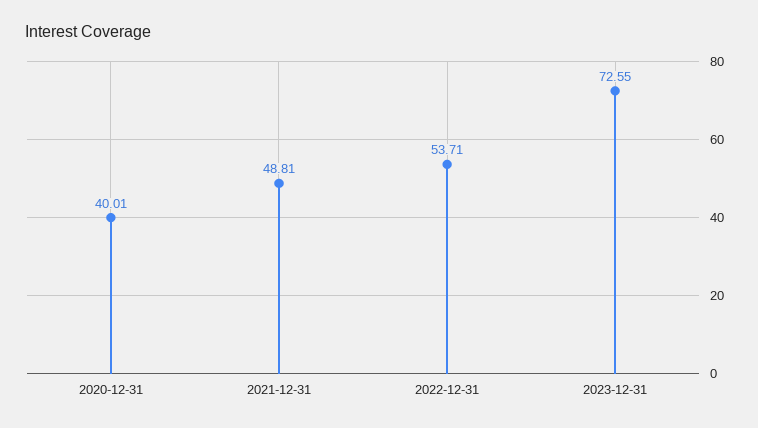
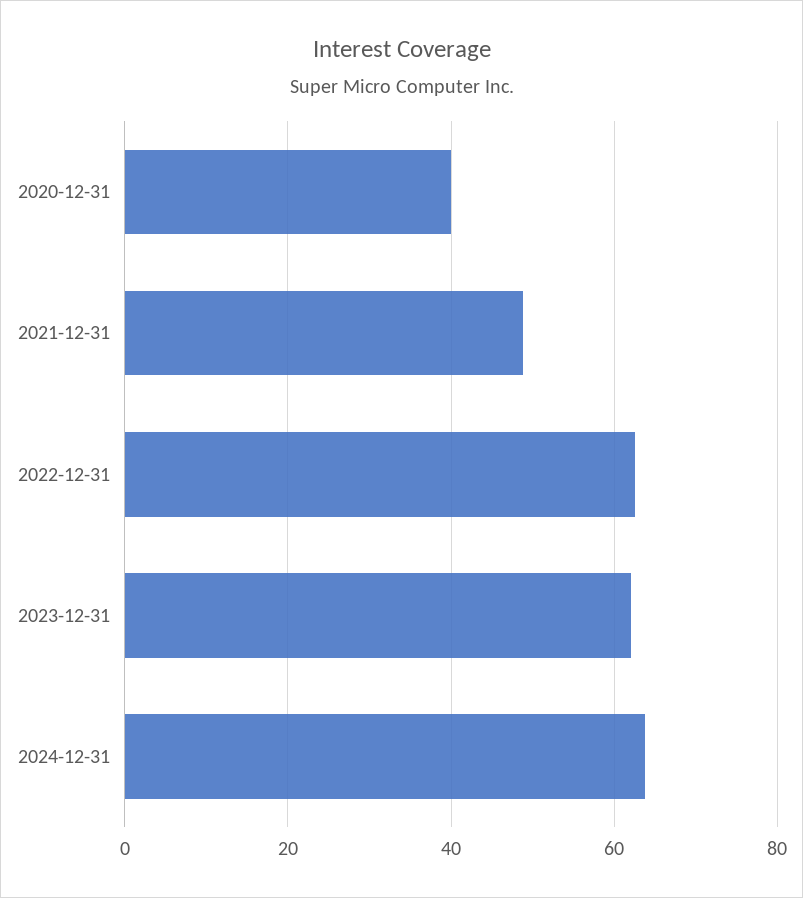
2022-12-31: 53.71 -> 62
2023-12-31: 72.55 -> 62
2024-12-31: none -> 64

